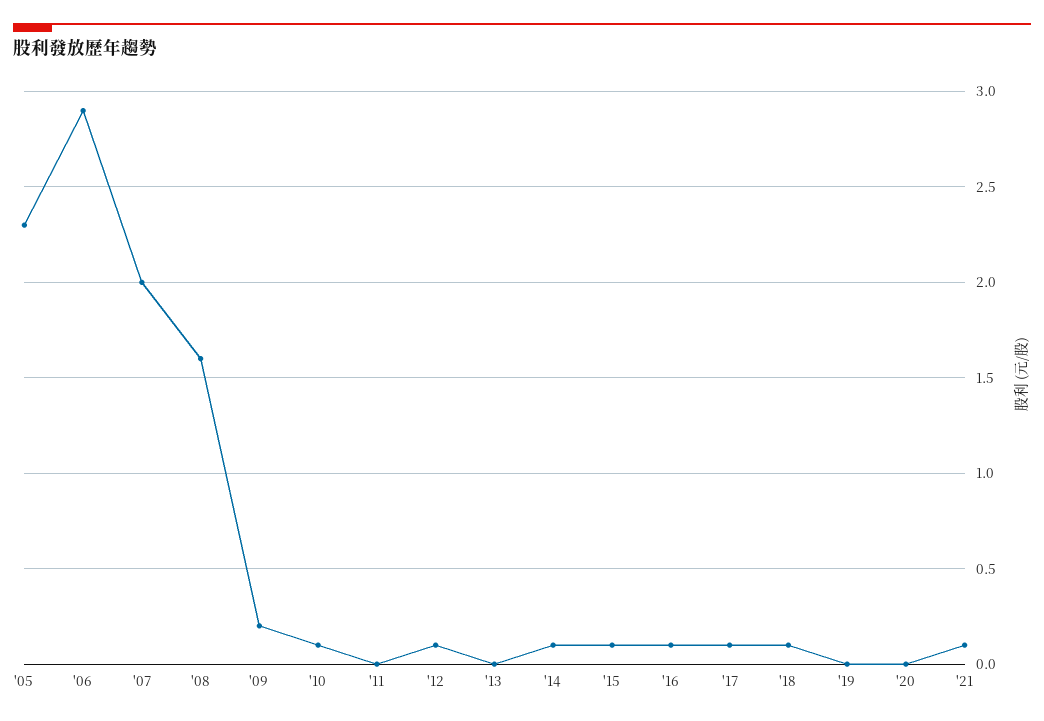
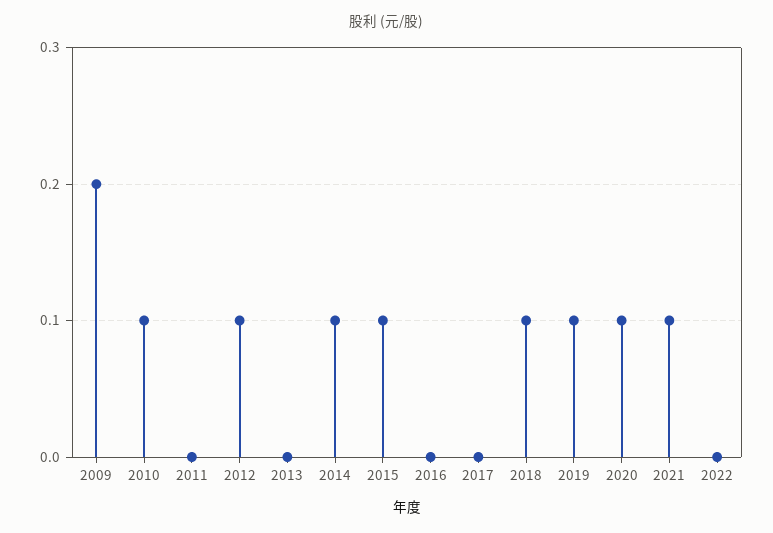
'05: 2.3 -> none
'06: 2.9 -> none
'07: 2 -> none
'08: 1.6 -> none
'16: 0.1 -> 0
'17: 0.1 -> 0
'19: 0 -> 0.1
'20: 0 -> 0.1
2022: none -> 0

